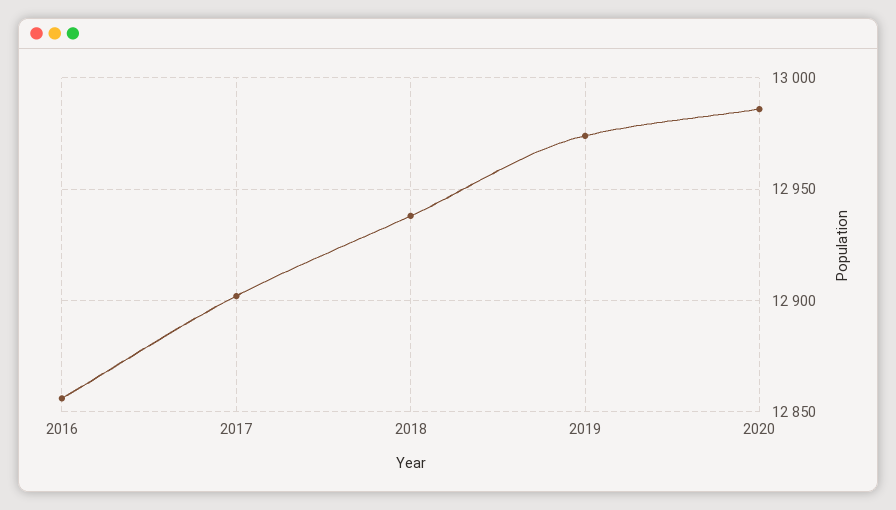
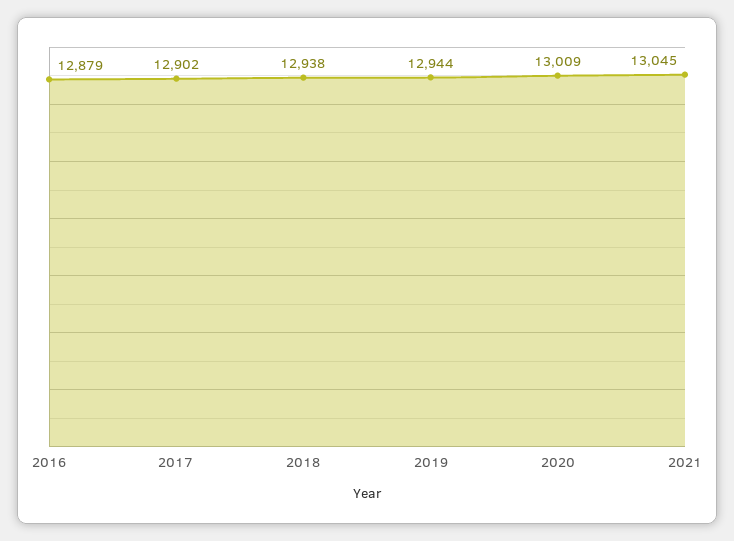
2016: 12855 -> 12879
2019: 12975 -> 12944
2020: 12985 -> 13009
2021: none -> 13045

